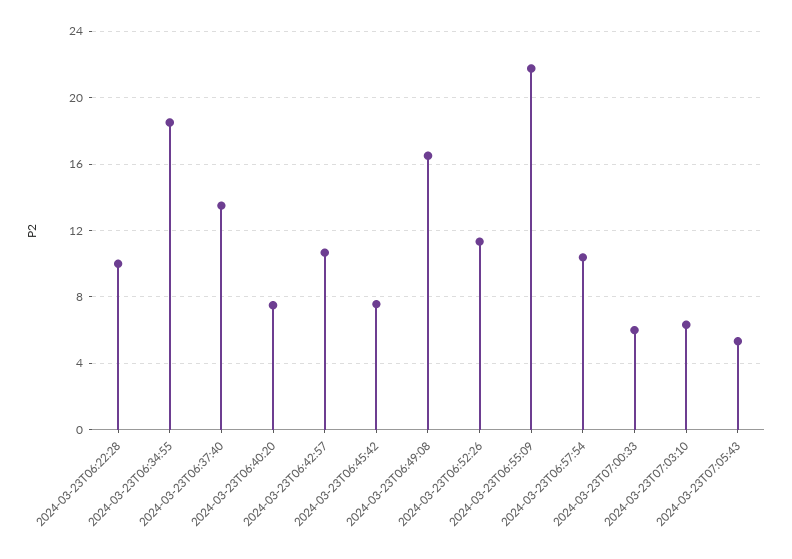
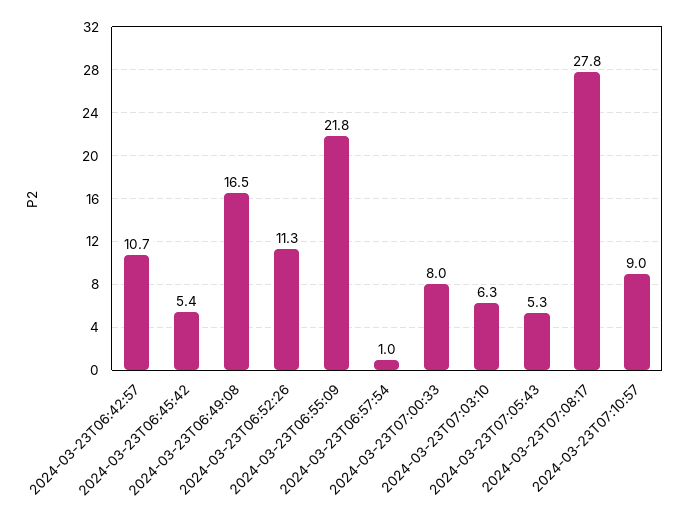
2024-03-23T06:22:28: 10 -> none
2024-03-23T06:34:55: 18.5 -> none
2024-03-23T06:37:40: 13.5 -> none
2024-03-23T06:40:20: 7.5 -> none
2024-03-23T06:45:42: 7.5 -> 5.4
2024-03-23T06:57:54: 10.5 -> 1
2024-03-23T07:00:33: 6 -> 8
2024-03-23T07:08:17: none -> 27.8
2024-03-23T07:10:57: none -> 9

